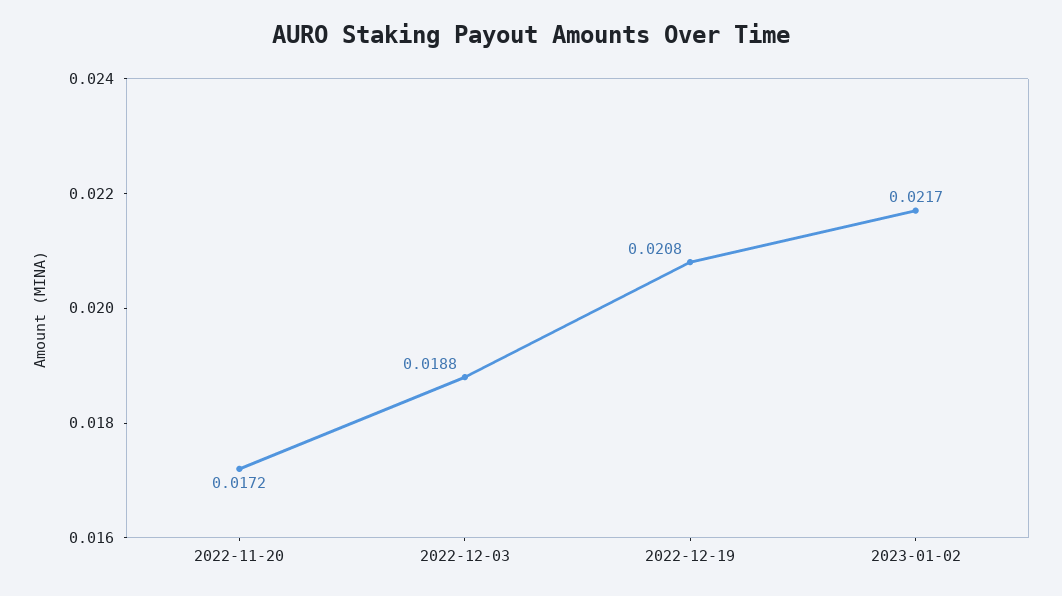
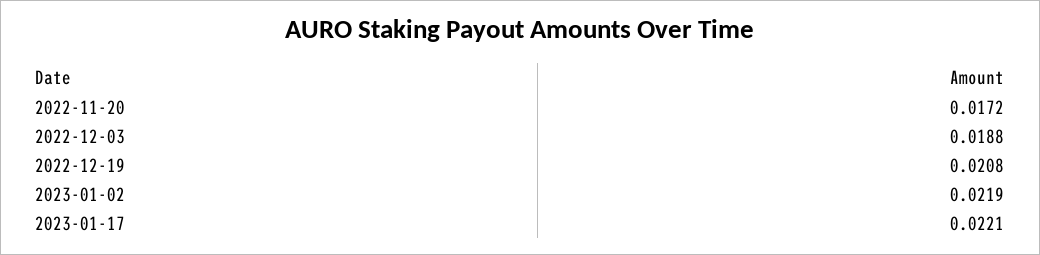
2023-01-02: 0.0217 -> 0.0219
2023-01-17: none -> 0.0221

